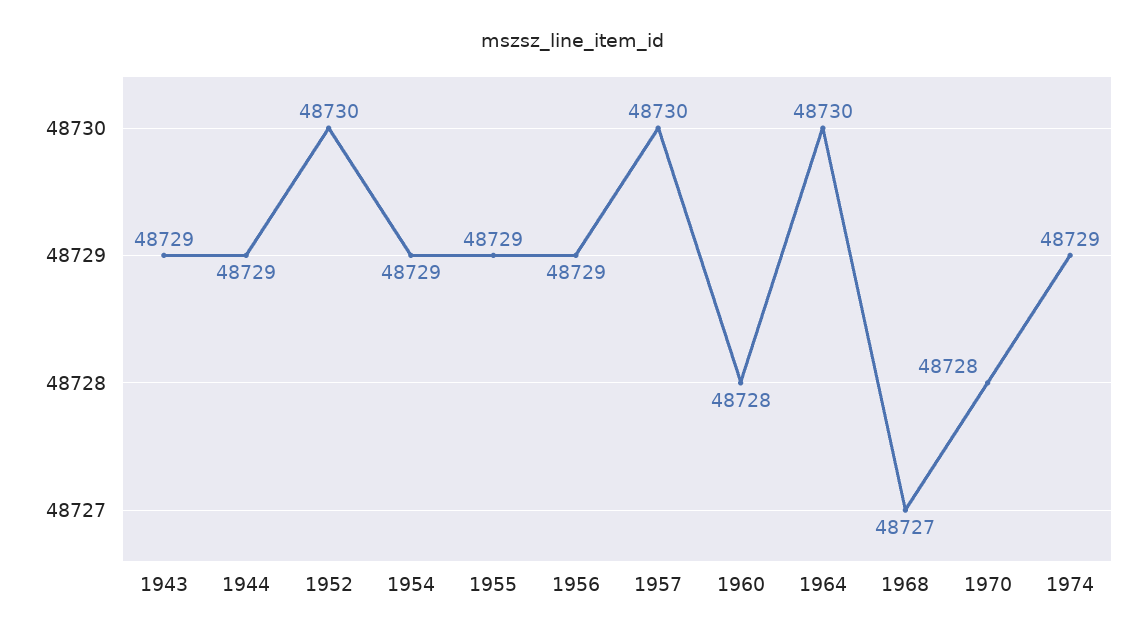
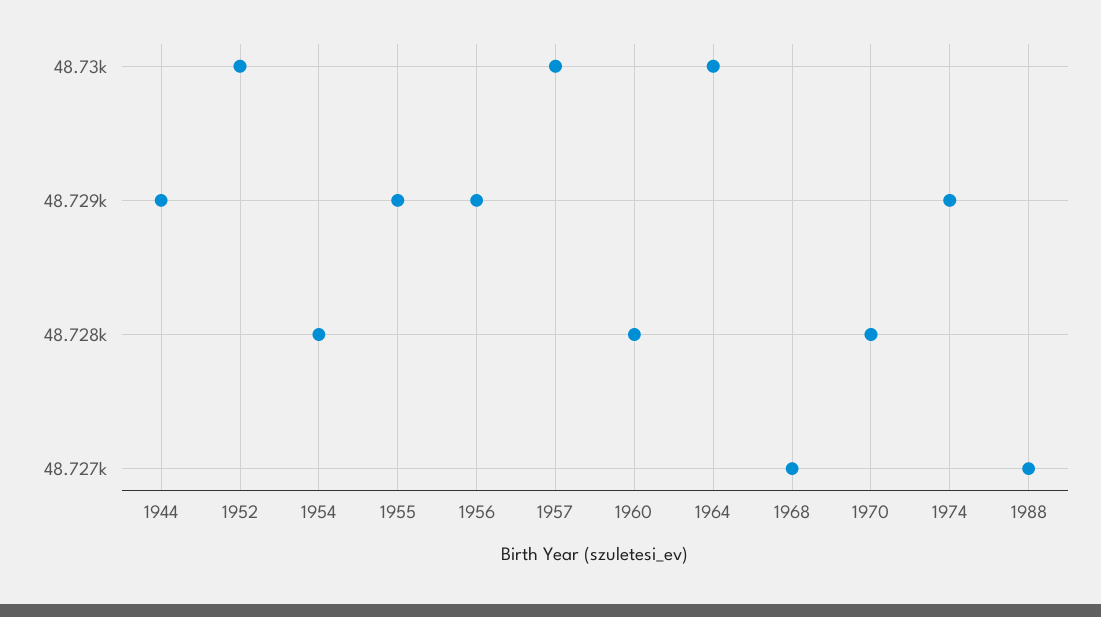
1943: 48729 -> none
1954: 48729 -> 48728
1988: none -> 48727

